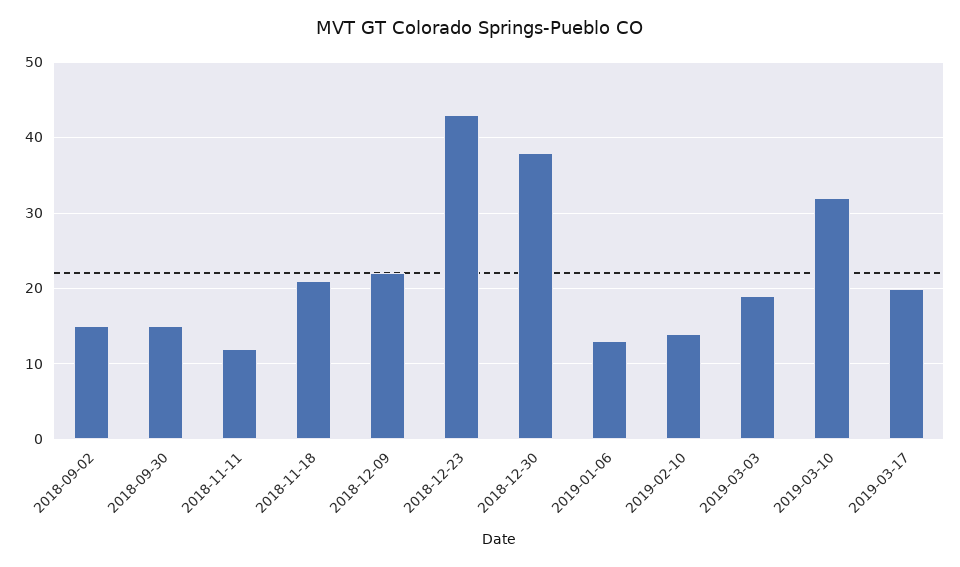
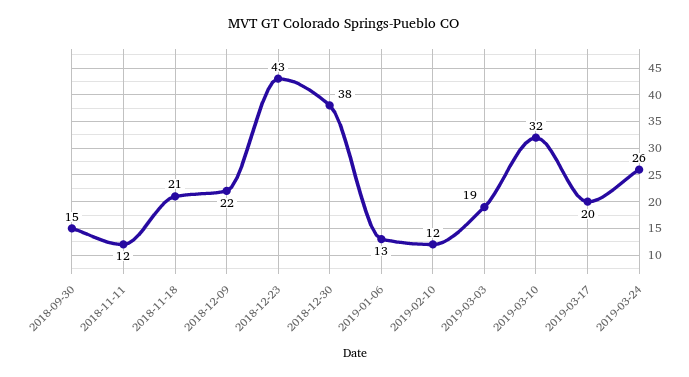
2018-09-02: 15 -> none
2019-02-10: 14 -> 12
2019-03-24: none -> 26

